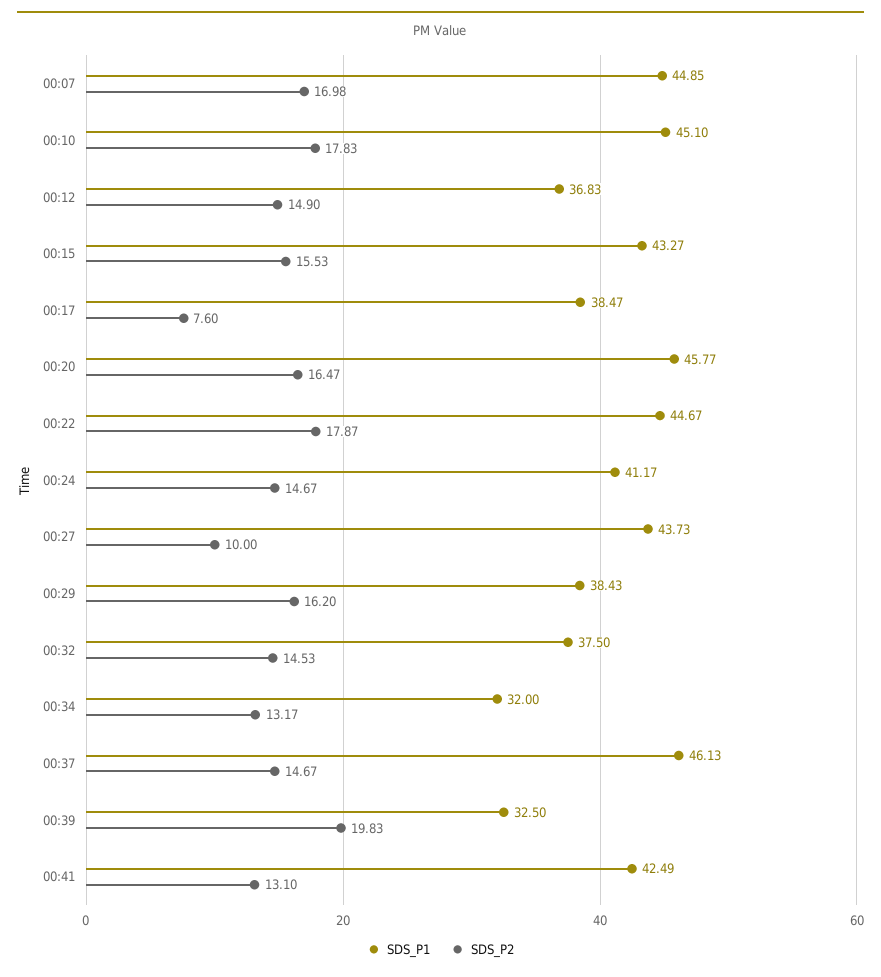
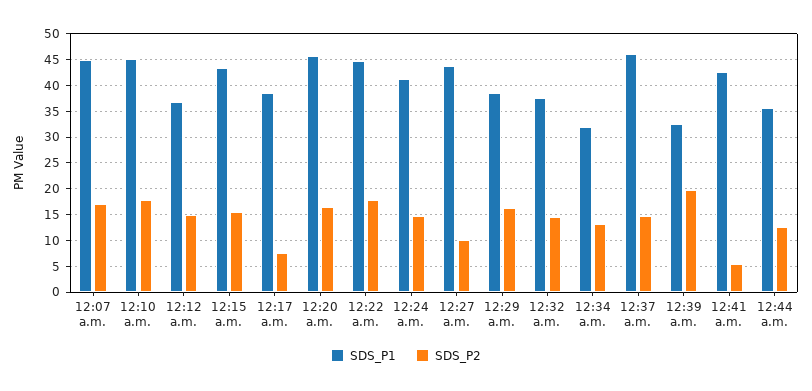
SDS_P2, 00:41: 13.1 -> 5
SDS_P1, 12:44 a.m.: none -> 35
SDS_P2, 12:44 a.m.: none -> 12.5

